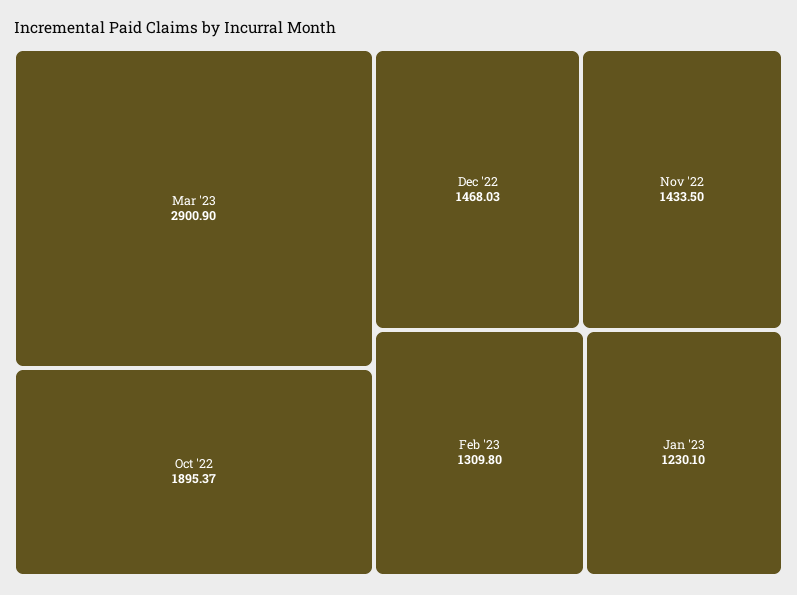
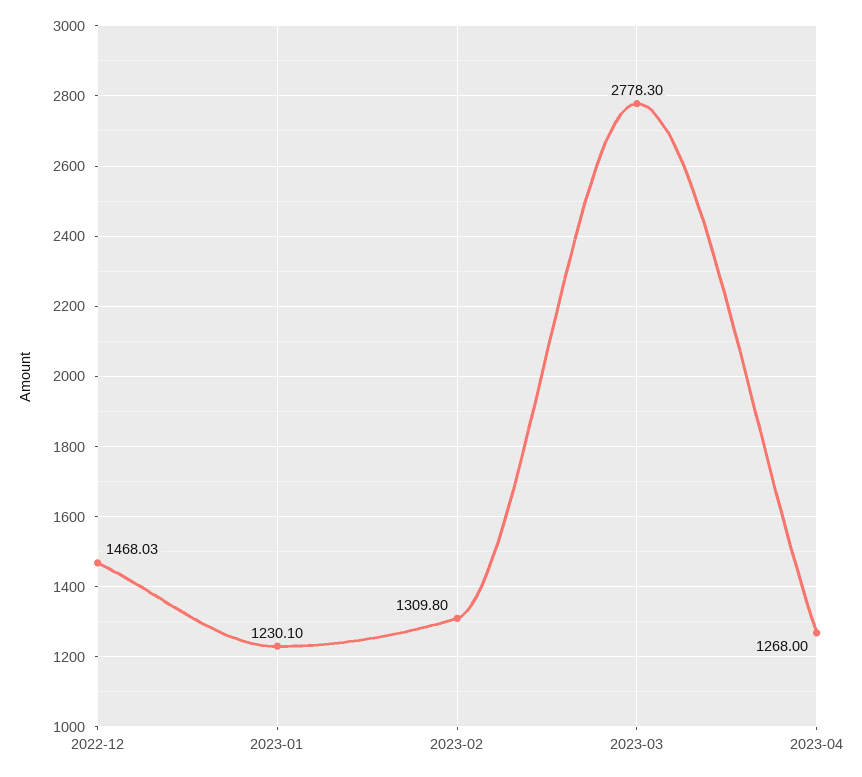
Mar '23: 2900.9 -> 2778.3
Oct '22: 1895.37 -> none
Nov '22: 1433.5 -> none
2023-04: none -> 1268

